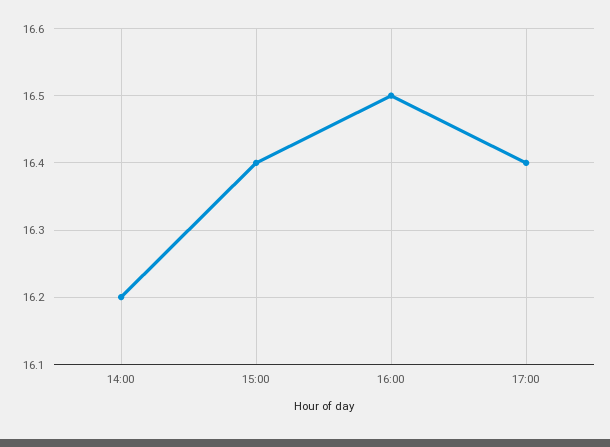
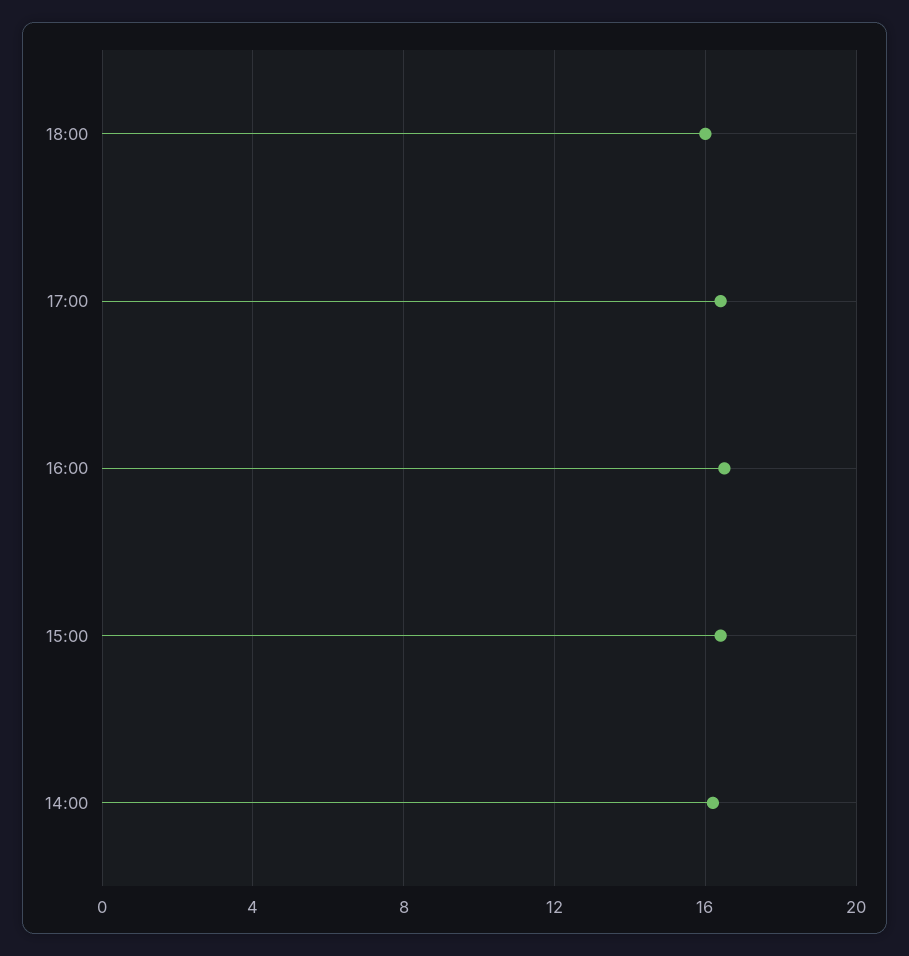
18:00: none -> 16

